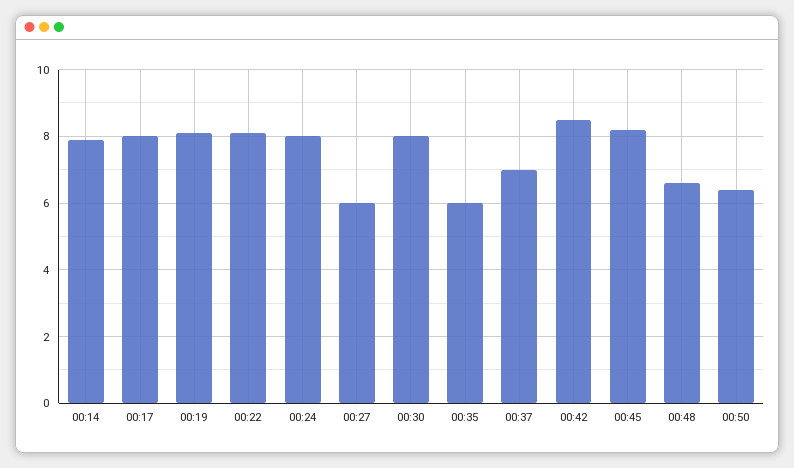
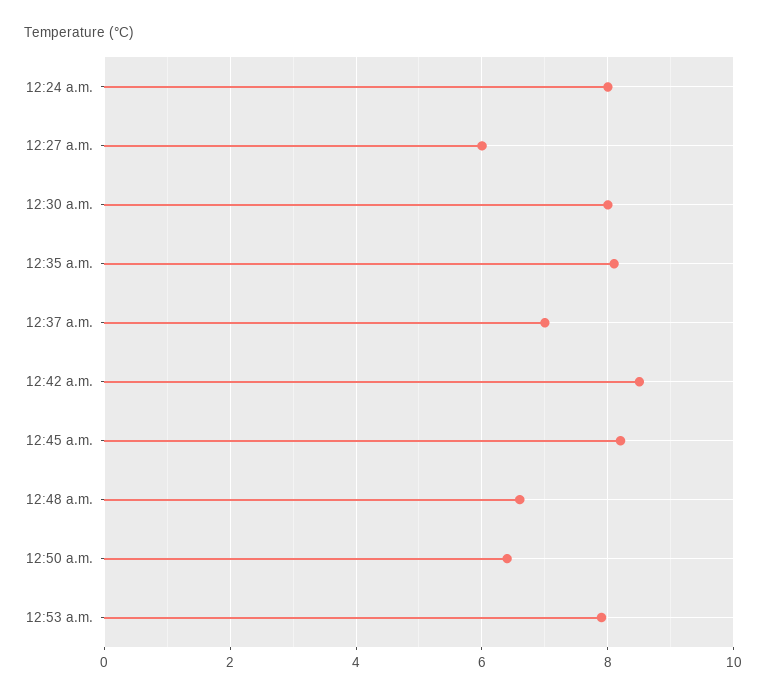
00:14: 8 -> none
00:17: 8 -> none
00:19: 8 -> none
00:22: 8 -> none
00:35: 6 -> 8
12:53 a.m.: none -> 8

